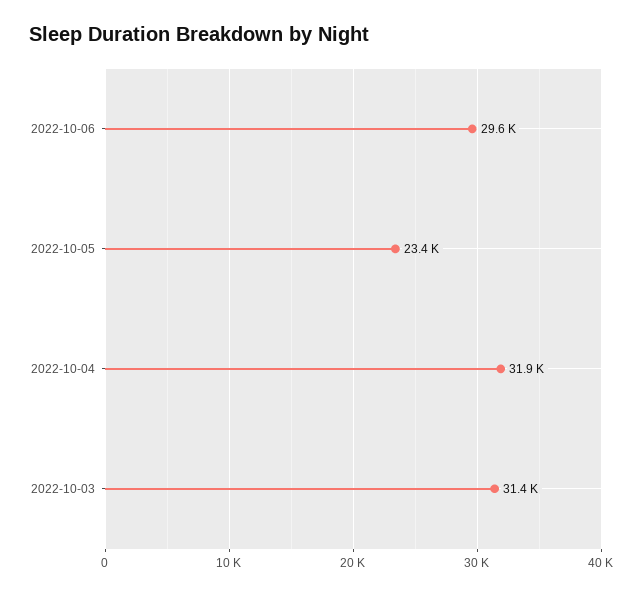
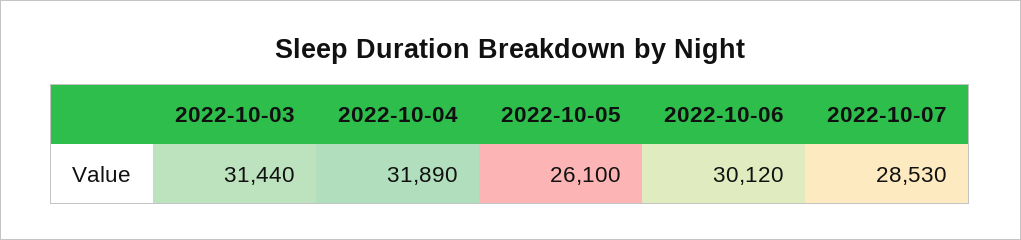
2022-10-06: 29600 -> 30120
2022-10-05: 23400 -> 26100
2022-10-07: none -> 28530

